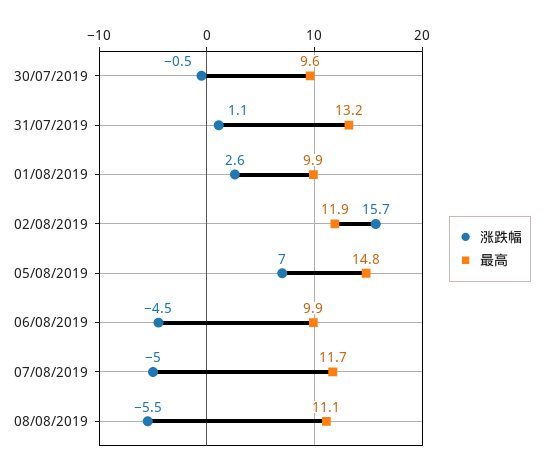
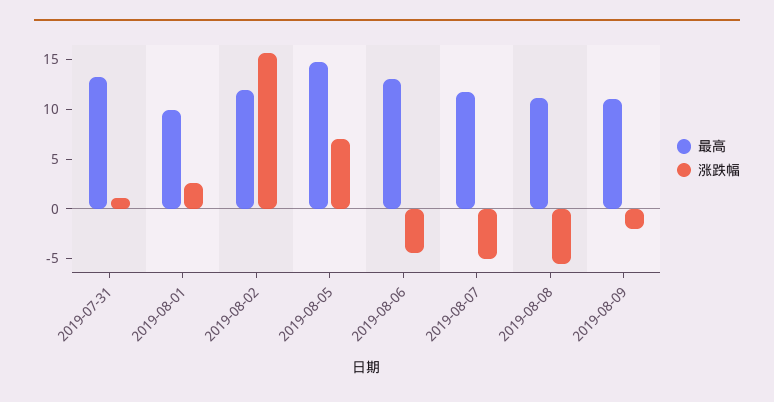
涨跌幅, 30/07/2019: -0.5 -> none
最高, 30/07/2019: 9.6 -> none
最高, 06/08/2019: 9.9 -> 13
最高, 2019-08-09: none -> 11
涨跌幅, 2019-08-09: none -> -2

